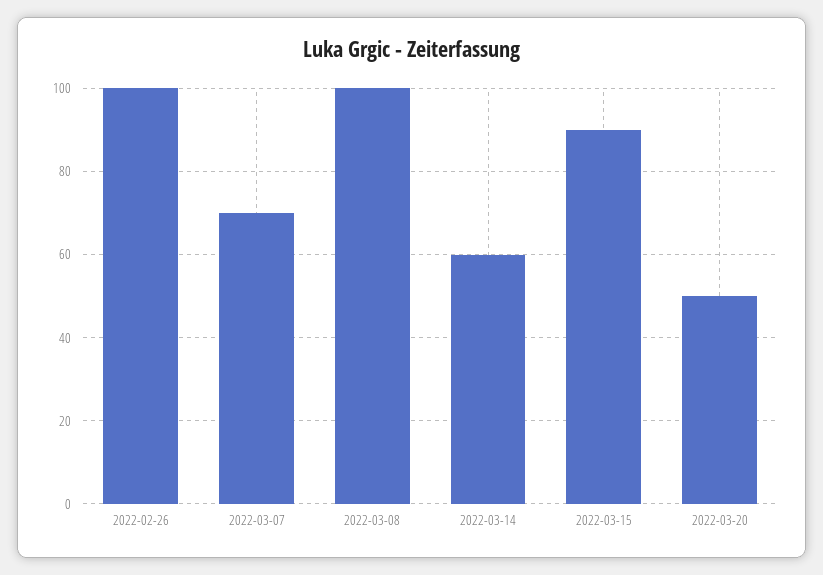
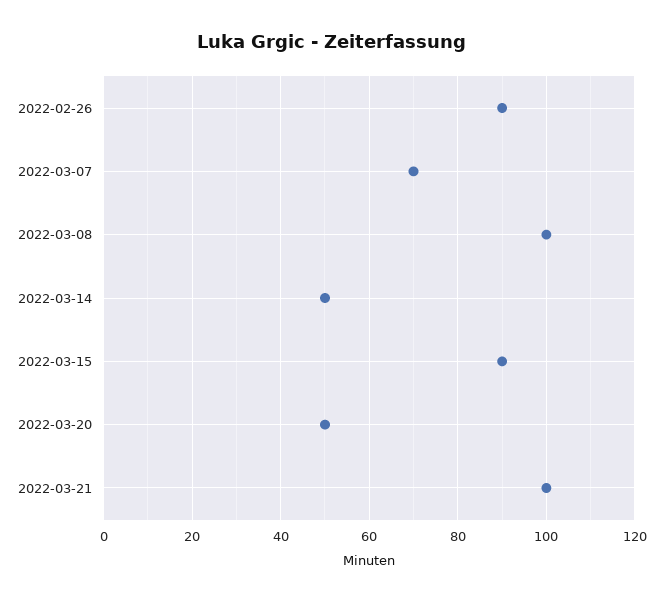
2022-02-26: 100 -> 90
2022-03-14: 60 -> 50
2022-03-21: none -> 100

